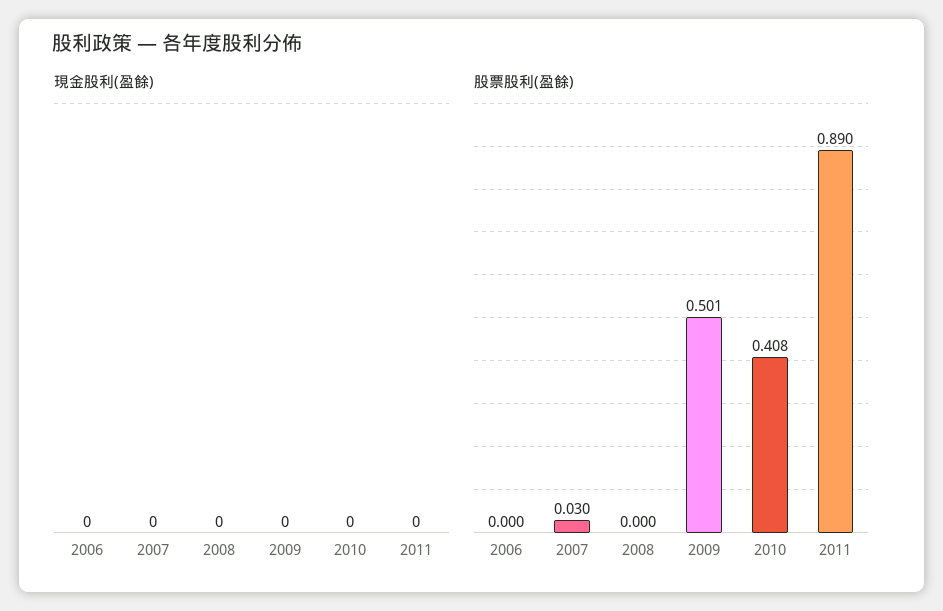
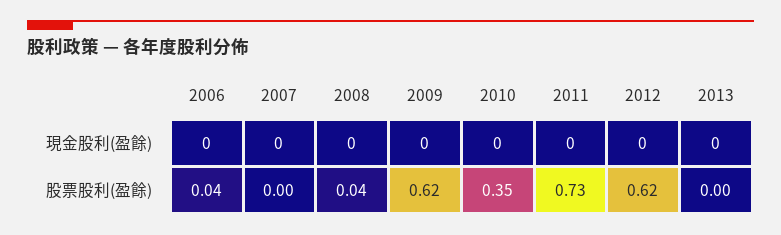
股票股利(盈餘), 2006: 0 -> 0.04
股票股利(盈餘), 2007: 0.03 -> 0
股票股利(盈餘), 2008: 0 -> 0.04
股票股利(盈餘), 2009: 0.501 -> 0.62
股票股利(盈餘), 2010: 0.408 -> 0.35
股票股利(盈餘), 2011: 0.89 -> 0.73
現金股利(盈餘), 2012: none -> 0
現金股利(盈餘), 2013: none -> 0
股票股利(盈餘), 2012: none -> 0.62
股票股利(盈餘), 2013: none -> 0

